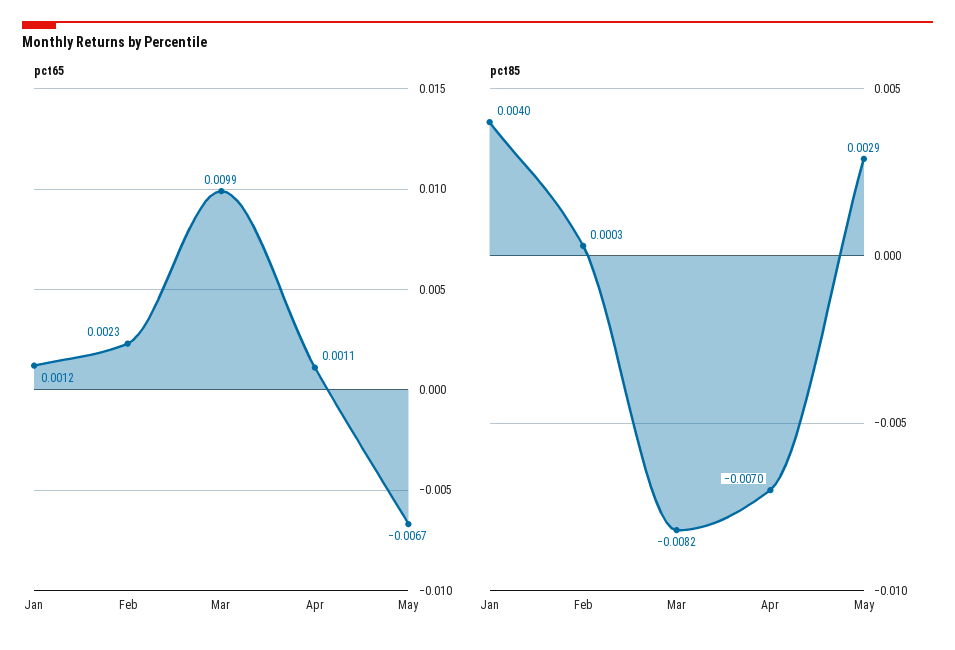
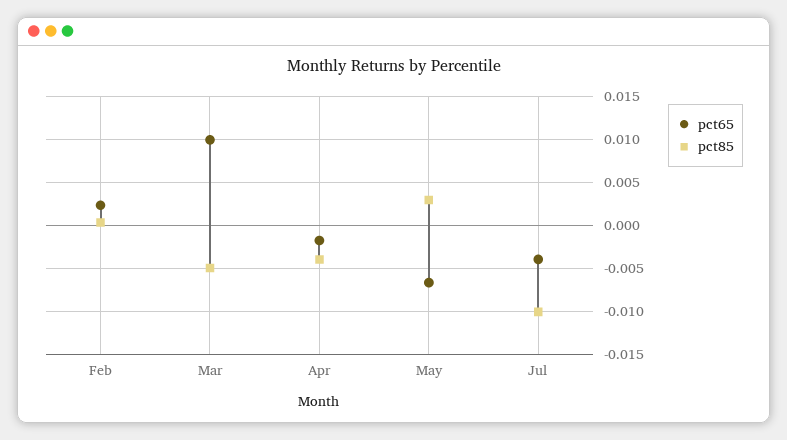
pct65, Jan: 0.0012 -> none
pct65, Apr: 0.0011 -> -0.002
pct85, Jan: 0.004 -> none
pct85, Mar: -0.0082 -> -0.005
pct85, Apr: -0.007 -> -0.004
pct65, Jul: none -> -0.004
pct85, Jul: none -> -0.01

